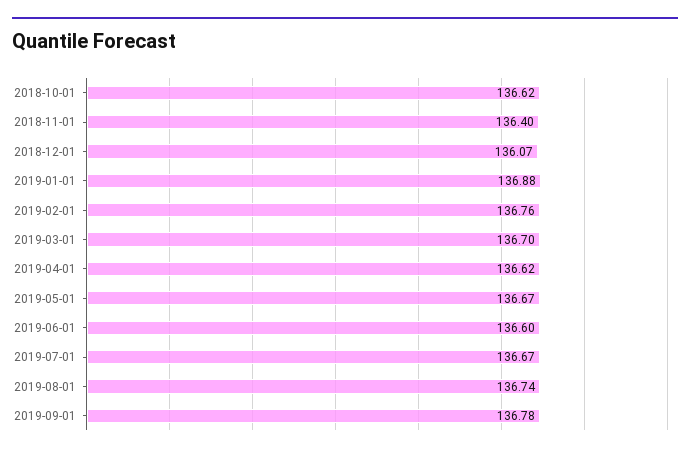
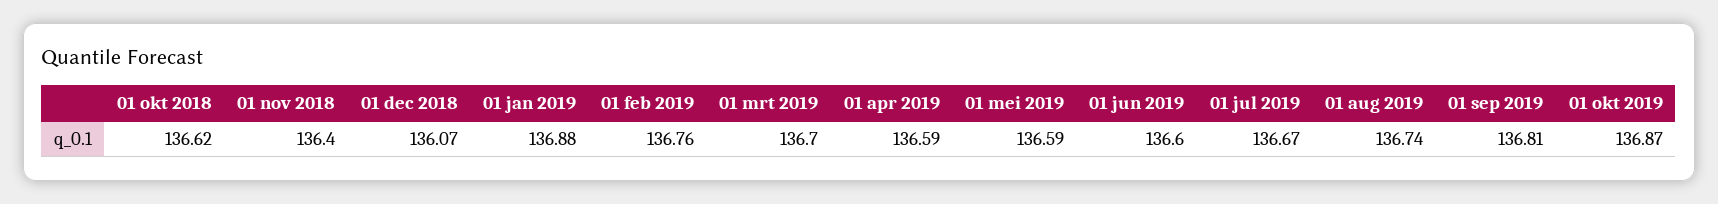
2019-04-01: 136.62 -> 136.59
2019-05-01: 136.67 -> 136.59
2019-09-01: 136.78 -> 136.81
01 okt 2019: none -> 136.87

